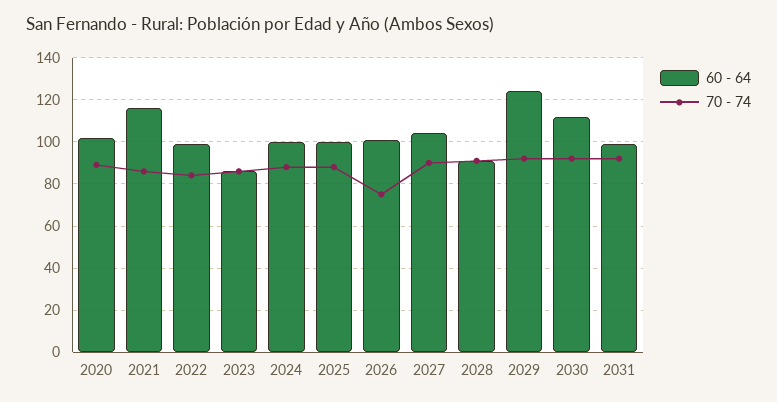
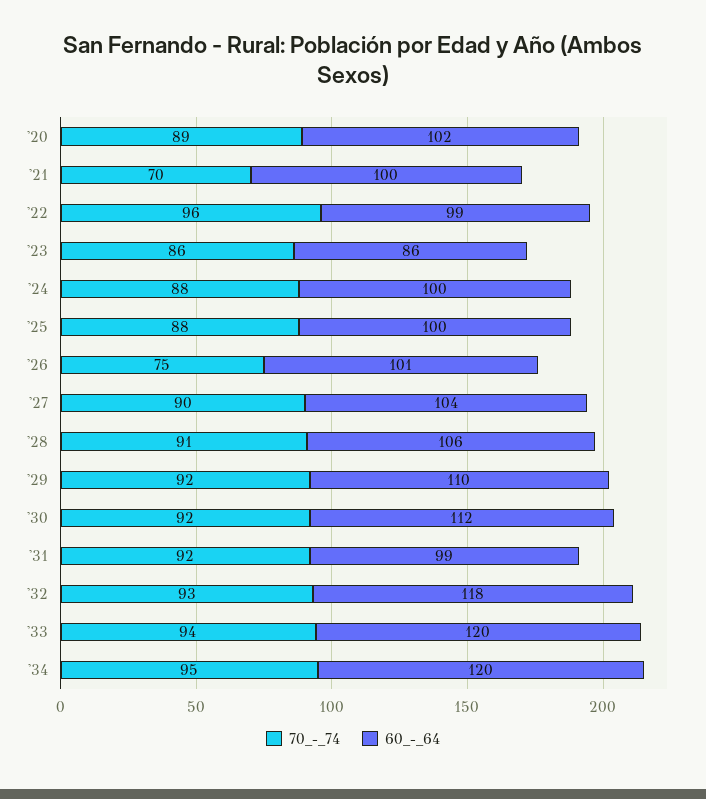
60 - 64, 2021: 115 -> 100
70 - 74, 2021: 85 -> 70
70 - 74, 2022: 85 -> 96
60 - 64, 2028: 90 -> 106
60 - 64, 2029: 125 -> 110
70 - 74, '32: none -> 93
60 - 64, '32: none -> 118
70 - 74, '33: none -> 94
60 - 64, '33: none -> 120
70 - 74, '34: none -> 95
60 - 64, '34: none -> 120

